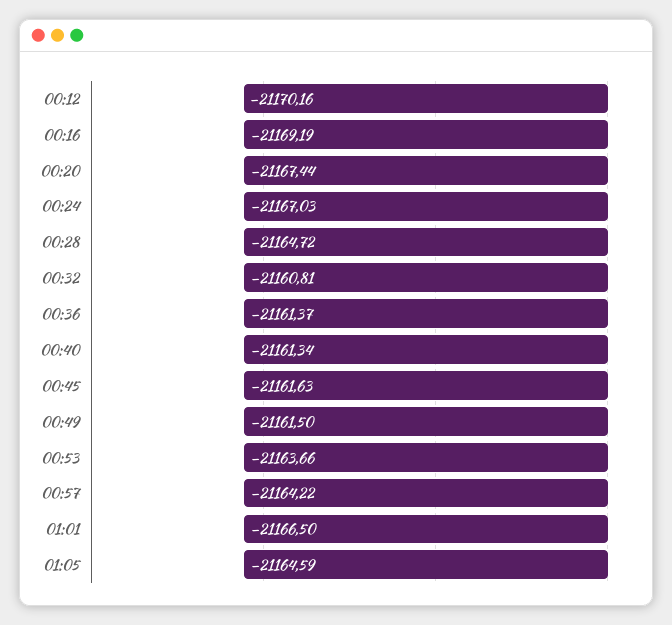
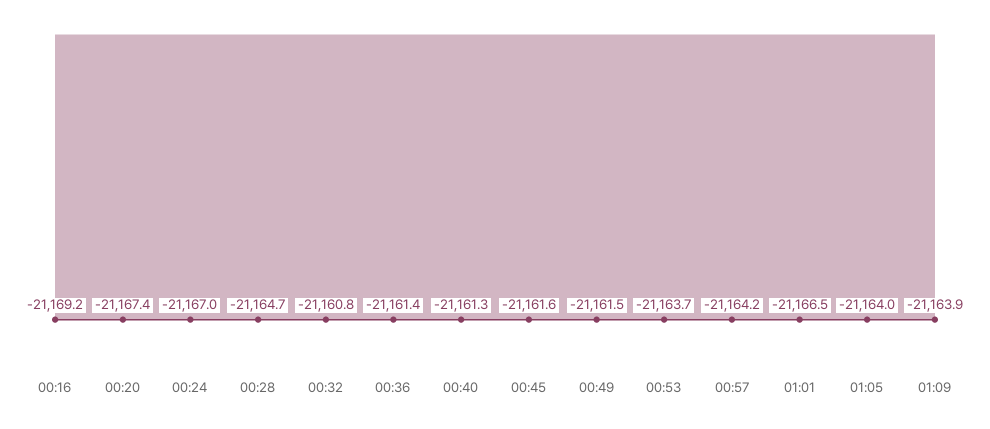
00:12: -21170.16 -> none
01:05: -21164.59 -> -21164
01:09: none -> -21163.9

